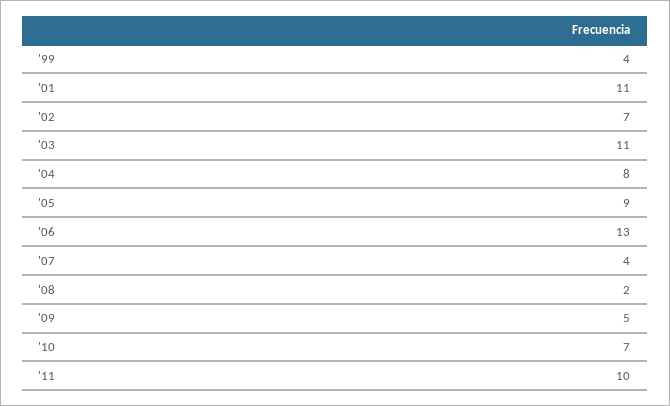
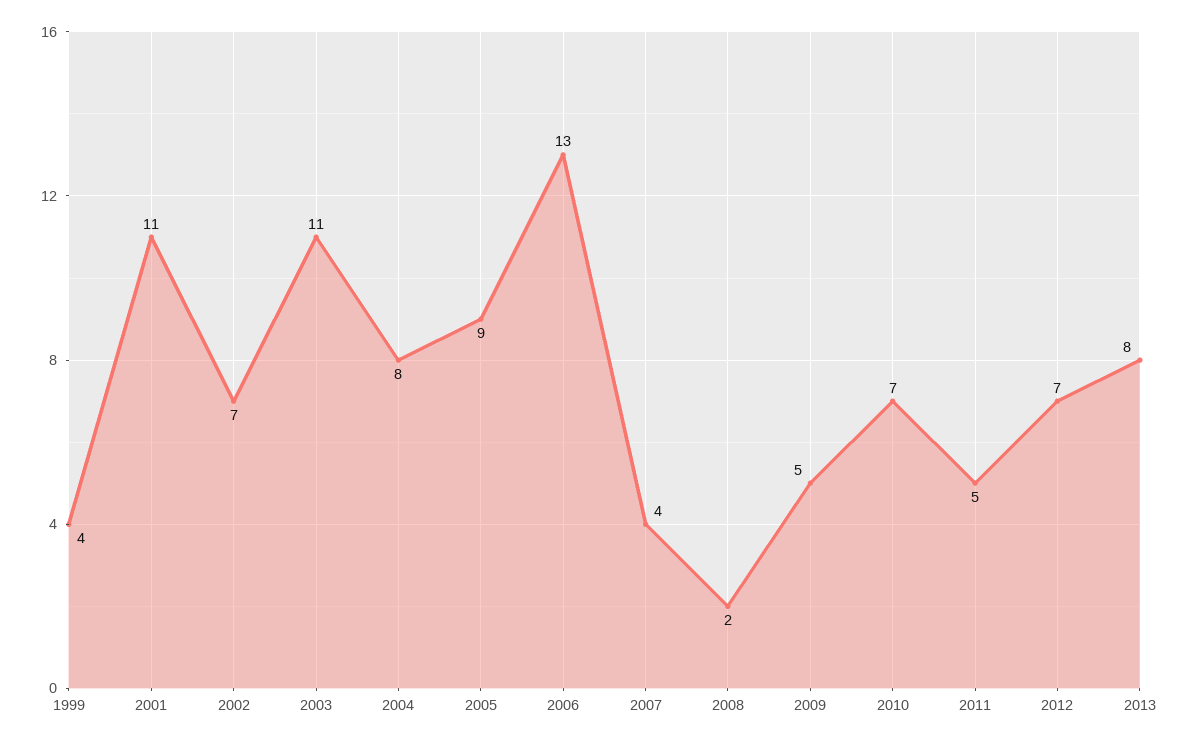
'11: 10 -> 5
2012: none -> 7
2013: none -> 8

